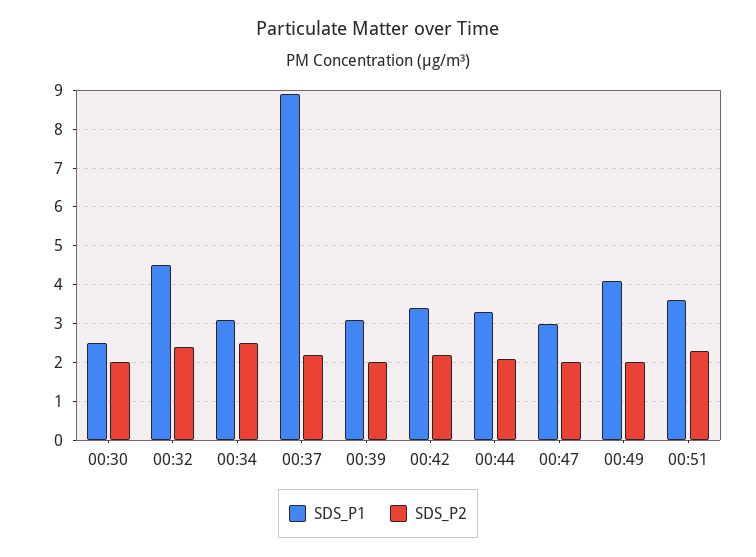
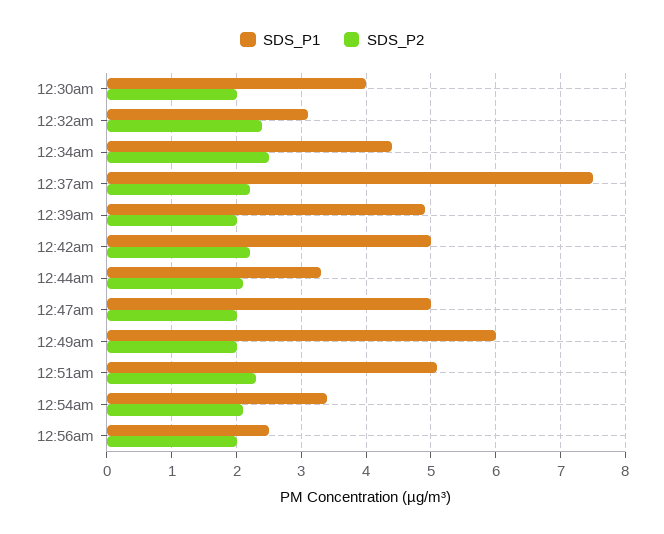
SDS_P1, 00:30: 2.5 -> 4
SDS_P1, 00:32: 4.5 -> 3.1
SDS_P1, 00:34: 3 -> 4.4
SDS_P1, 00:37: 9 -> 7.5
SDS_P1, 00:39: 3 -> 4.9
SDS_P1, 00:42: 3.5 -> 5
SDS_P1, 00:47: 3 -> 5
SDS_P1, 00:49: 4 -> 6
SDS_P1, 00:51: 3.5 -> 5.1
SDS_P1, 12:54am: none -> 3.4
SDS_P2, 12:54am: none -> 2.1
SDS_P1, 12:56am: none -> 2.5
SDS_P2, 12:56am: none -> 2

